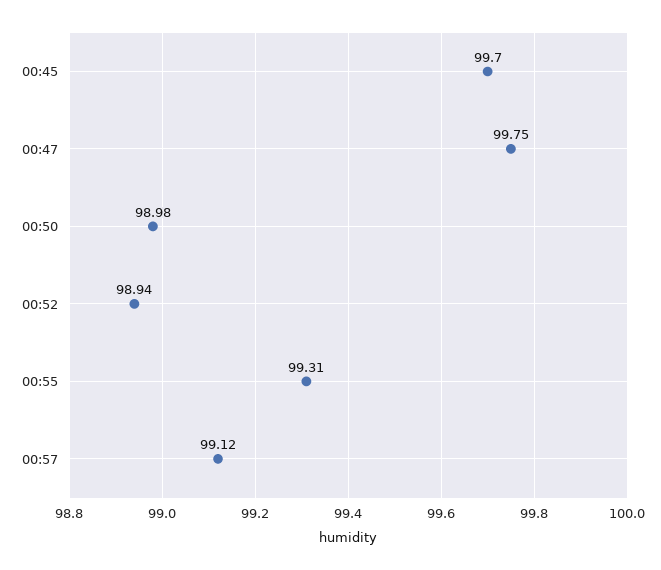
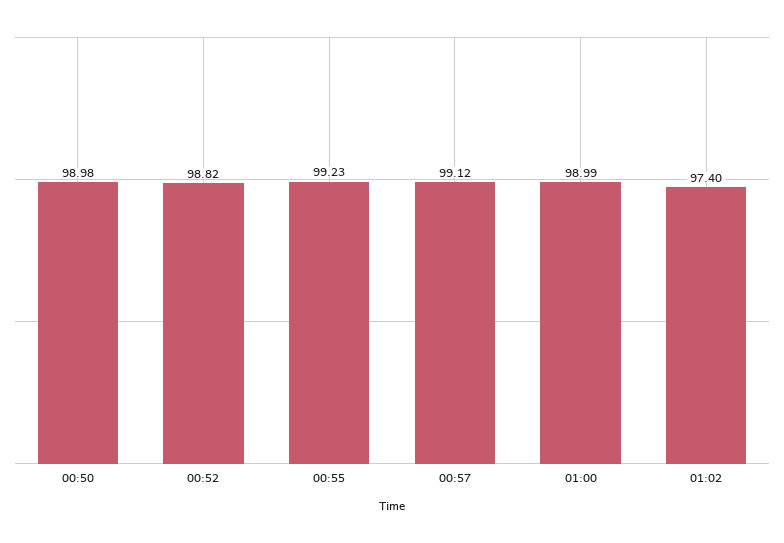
00:45: 99.7 -> none
00:47: 99.75 -> none
00:52: 98.94 -> 98.82
00:55: 99.31 -> 99.23
01:00: none -> 98.99
01:02: none -> 97.4

